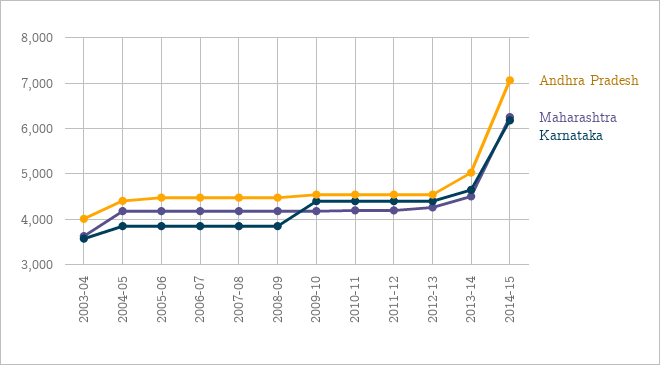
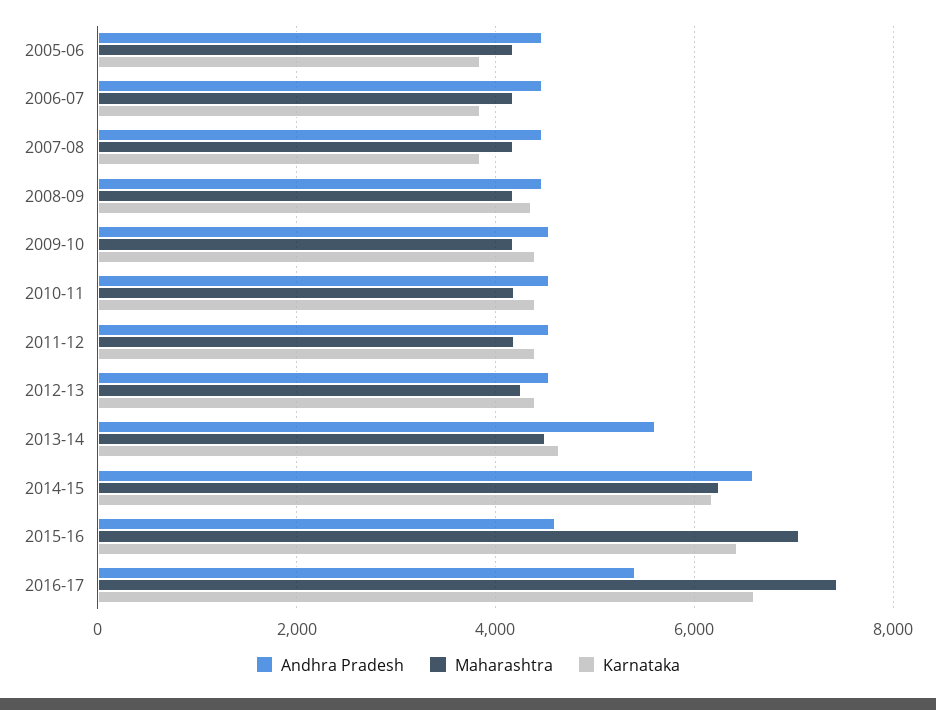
Andhra Pradesh, 2003-04: 4000 -> none
Maharashtra, 2003-04: 3600 -> none
Karnataka, 2003-04: 3600 -> none
Andhra Pradesh, 2004-05: 4400 -> none
Maharashtra, 2004-05: 4200 -> none
Karnataka, 2004-05: 3800 -> none
Karnataka, 2008-09: 3800 -> 4400
Andhra Pradesh, 2013-14: 5000 -> 5600
Andhra Pradesh, 2014-15: 7000 -> 6600
Andhra Pradesh, 2015-16: none -> 4600
Maharashtra, 2015-16: none -> 7000
Karnataka, 2015-16: none -> 6400
Andhra Pradesh, 2016-17: none -> 5400
Maharashtra, 2016-17: none -> 7400
Karnataka, 2016-17: none -> 6600

